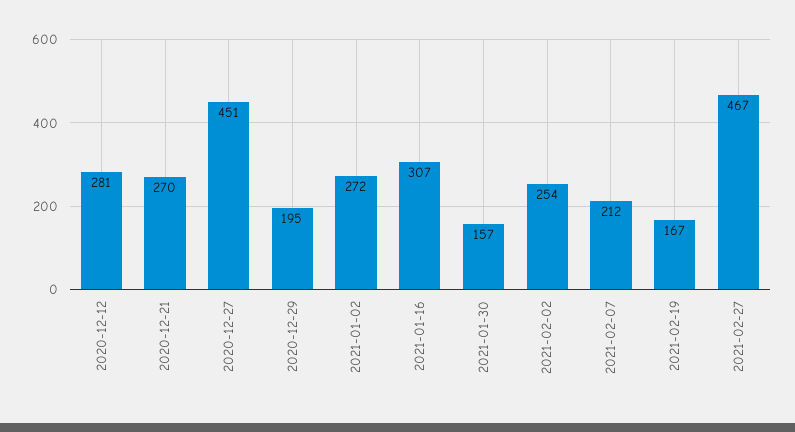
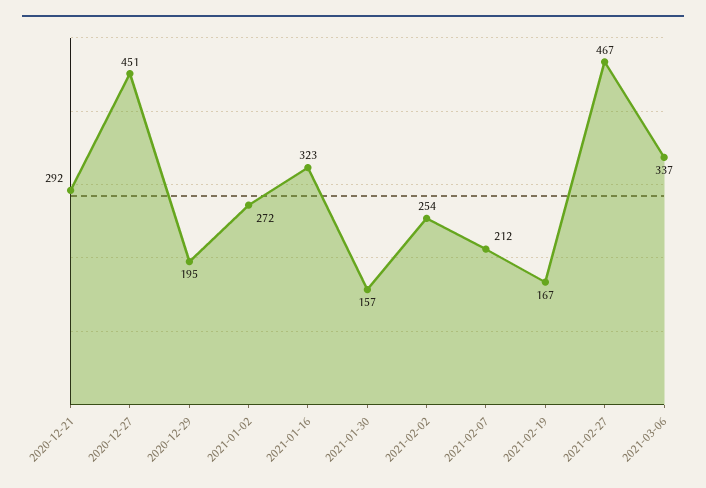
2020-12-12: 281 -> none
2020-12-21: 270 -> 292
2021-01-16: 307 -> 323
2021-03-06: none -> 337

